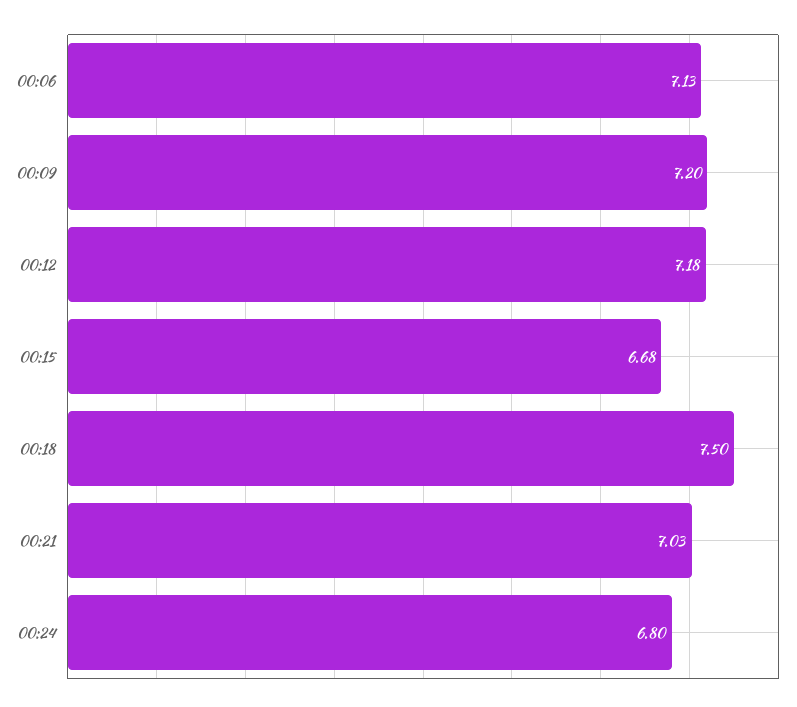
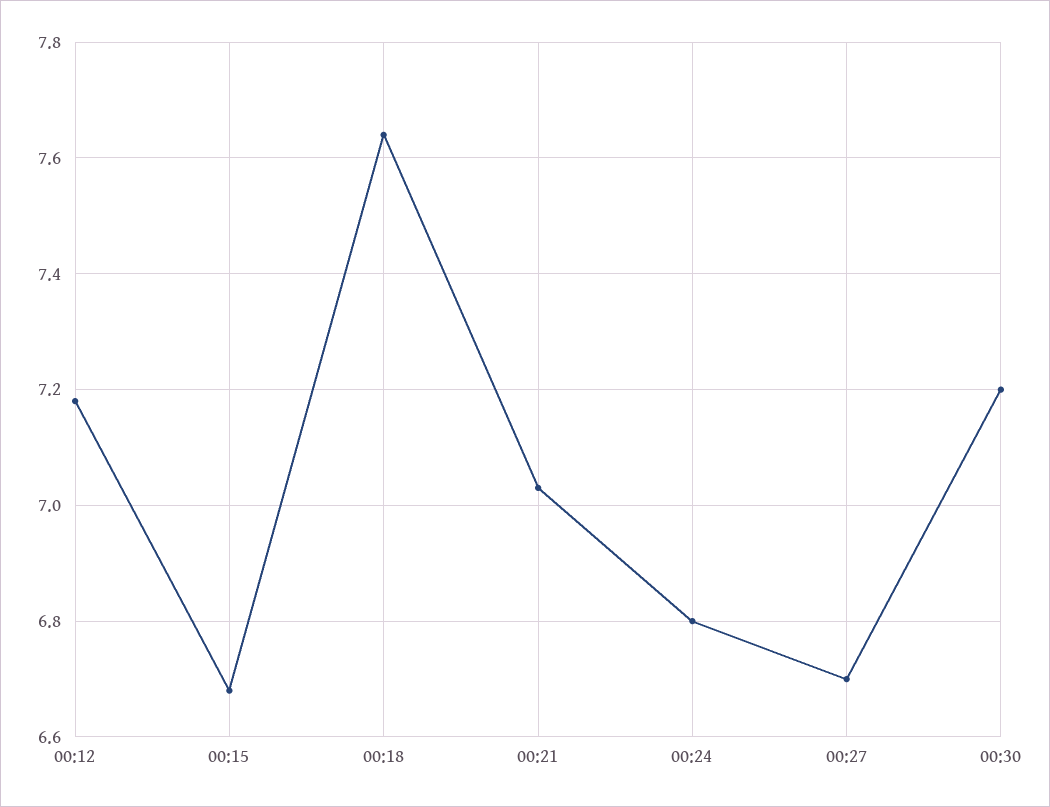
00:06: 7.13 -> none
00:09: 7.2 -> none
00:18: 7.5 -> 7.65
00:27: none -> 6.7
00:30: none -> 7.2

